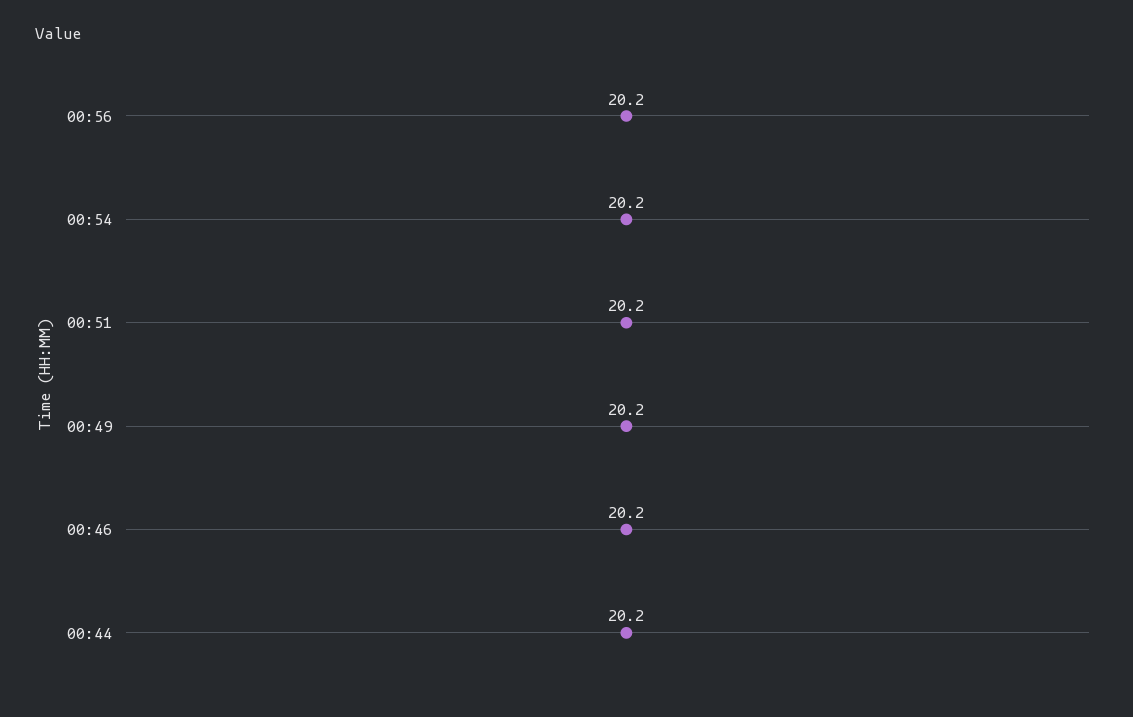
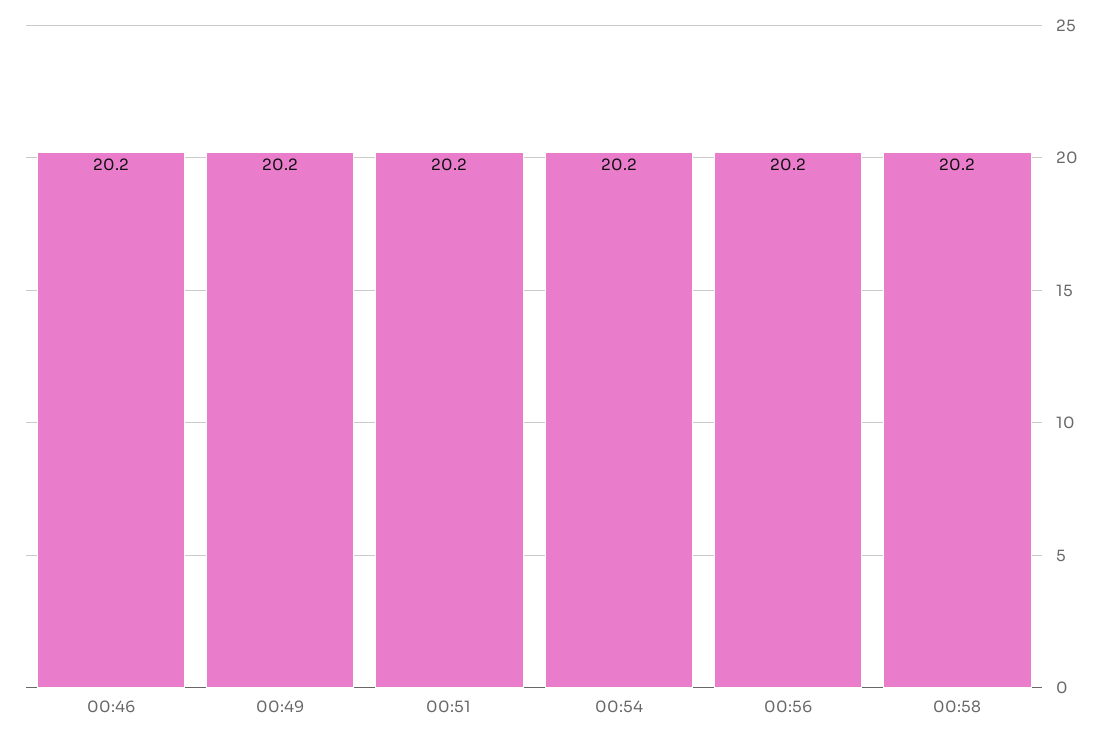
00:44: 20.2 -> none
00:58: none -> 20.2

